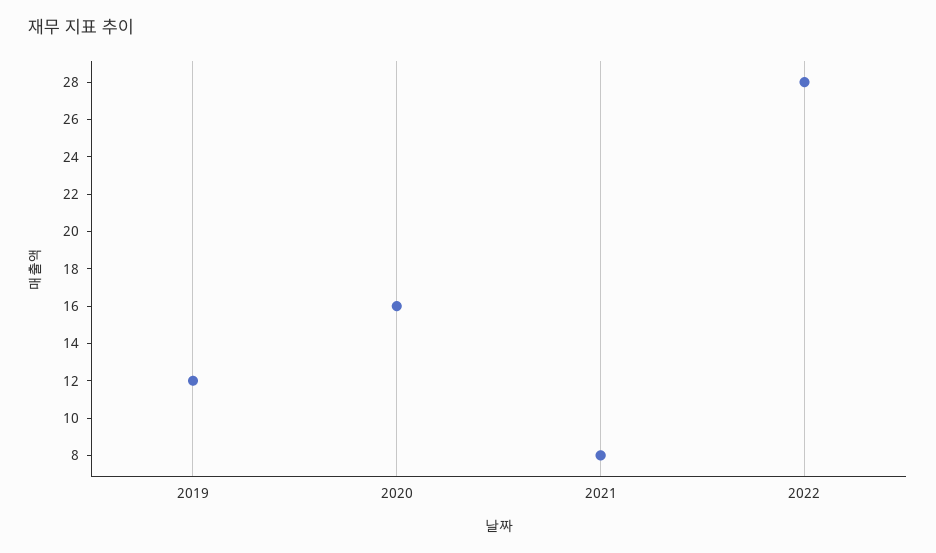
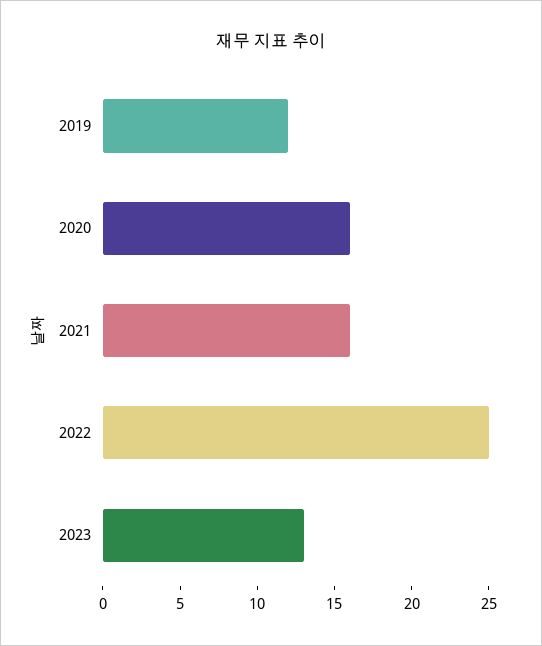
2021: 8 -> 16
2022: 28 -> 25
2023: none -> 13

